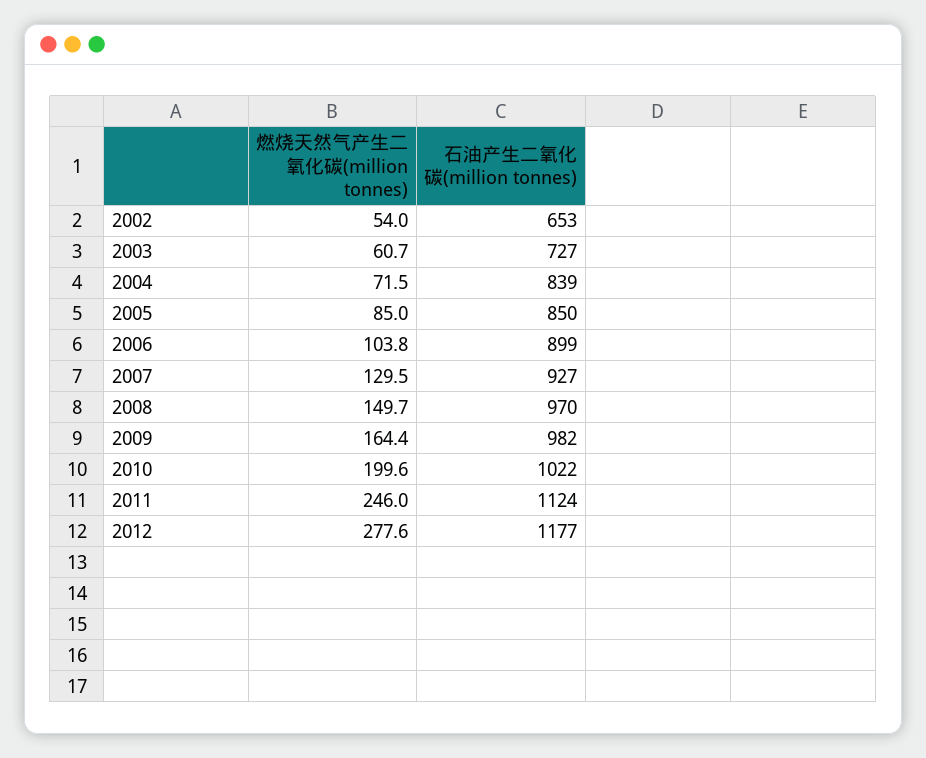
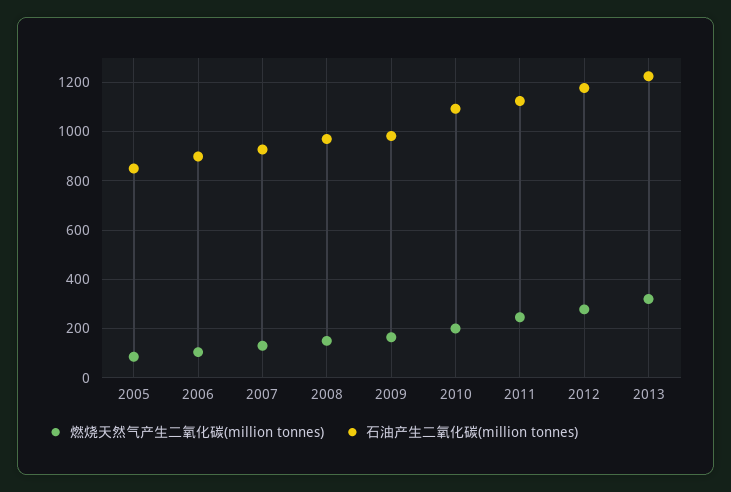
燃烧天然气产生二氧化碳(million tonnes), 2002: 54 -> none
石油产生二氧化碳(million tonnes), 2002: 653 -> none
燃烧天然气产生二氧化碳(million tonnes), 2003: 60.7 -> none
石油产生二氧化碳(million tonnes), 2003: 727 -> none
燃烧天然气产生二氧化碳(million tonnes), 2004: 71.5 -> none
石油产生二氧化碳(million tonnes), 2004: 839 -> none
石油产生二氧化碳(million tonnes), 2010: 1022 -> 1100
燃烧天然气产生二氧化碳(million tonnes), 2013: none -> 325
石油产生二氧化碳(million tonnes), 2013: none -> 1225

